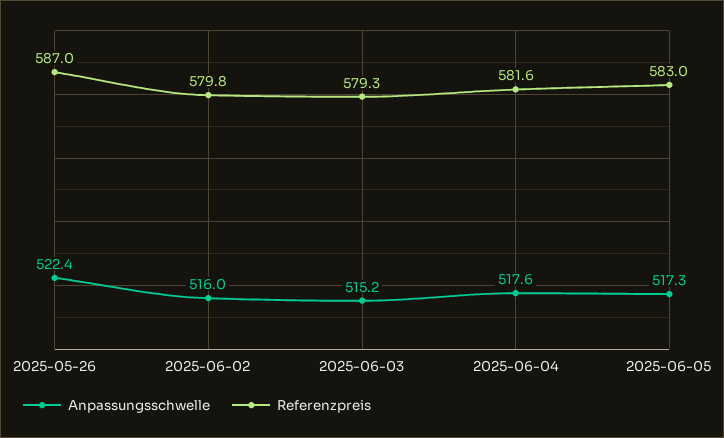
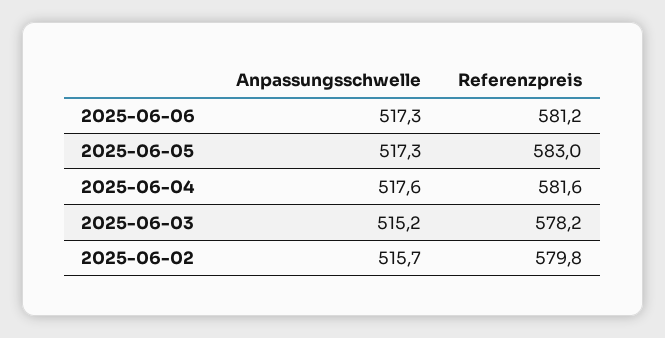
Anpassungsschwelle, 2025-05-26: 522.4 -> none
Referenzpreis, 2025-05-26: 587 -> none
Anpassungsschwelle, 2025-06-02: 516 -> 515.7
Referenzpreis, 2025-06-03: 579.3 -> 578.2
Anpassungsschwelle, 2025-06-06: none -> 517.3
Referenzpreis, 2025-06-06: none -> 581.2

